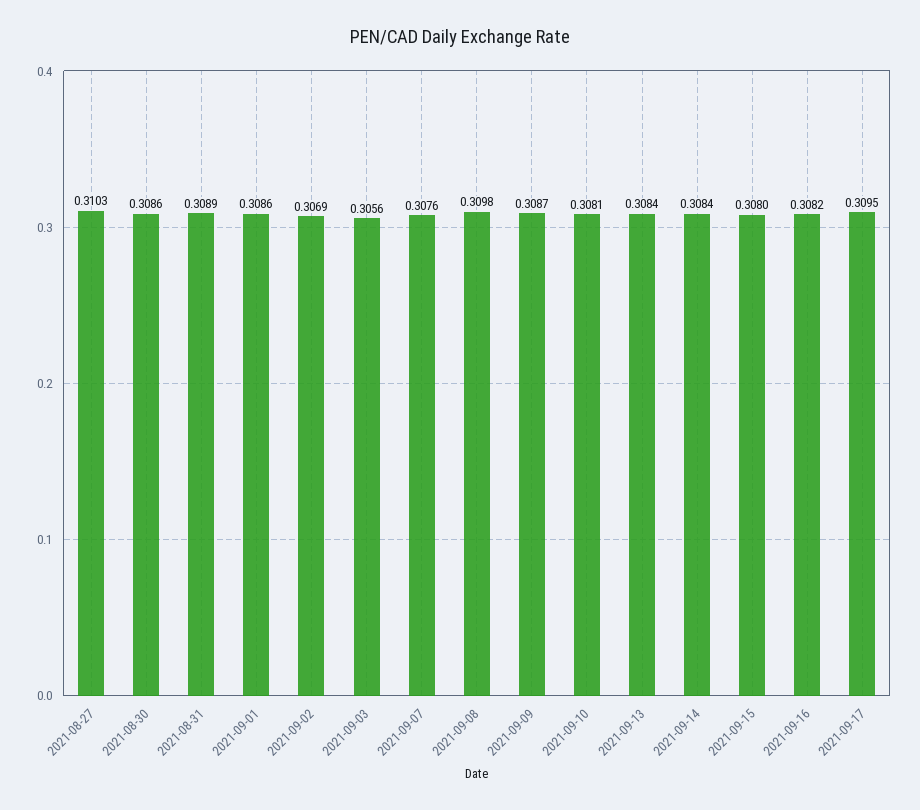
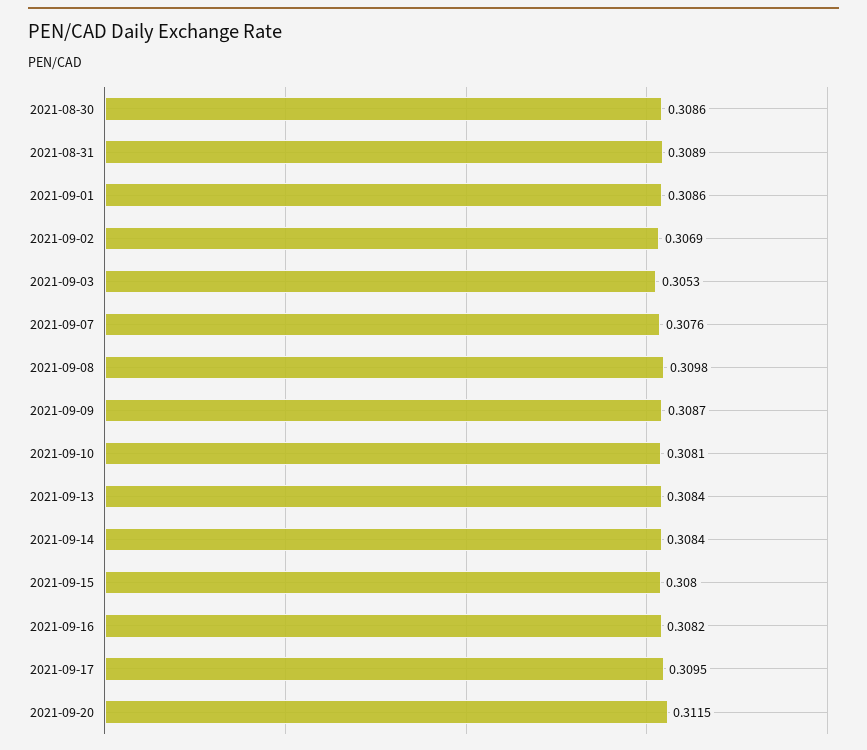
2021-08-27: 0.3103 -> none
2021-09-03: 0.3056 -> 0.3053
2021-09-20: none -> 0.3115

